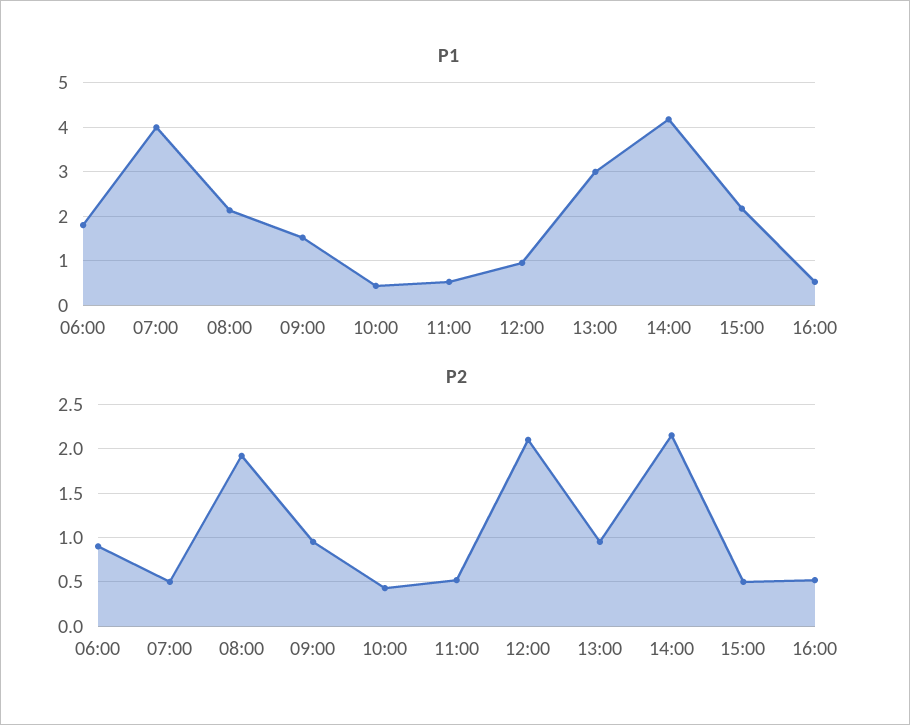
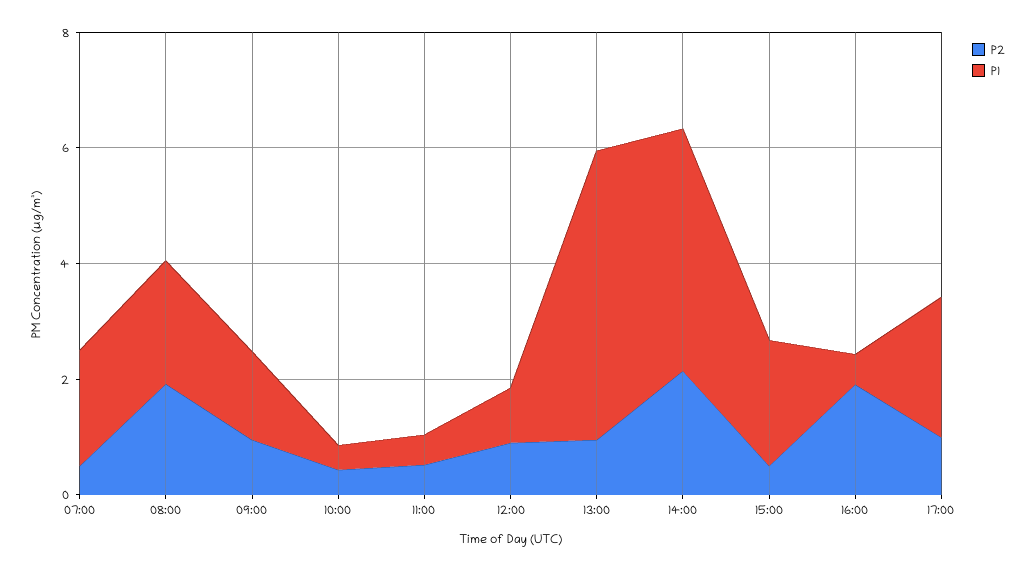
P1, 06:00: 1.8 -> none
P1, 07:00: 4 -> 2
P1, 13:00: 3 -> 5
P2, 06:00: 0.9 -> none
P2, 12:00: 2.1 -> 1
P2, 16:00: 0.5 -> 2
P2, 17:00: none -> 1
P1, 17:00: none -> 2.5

